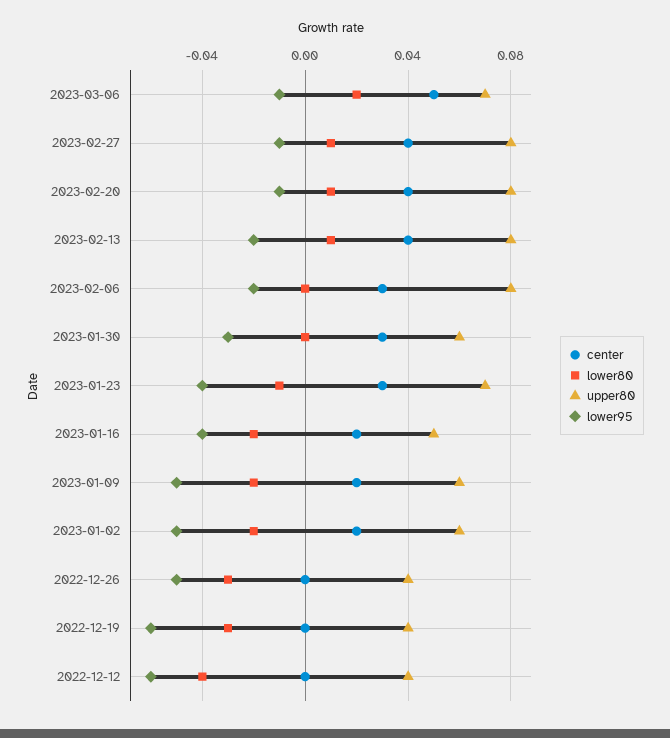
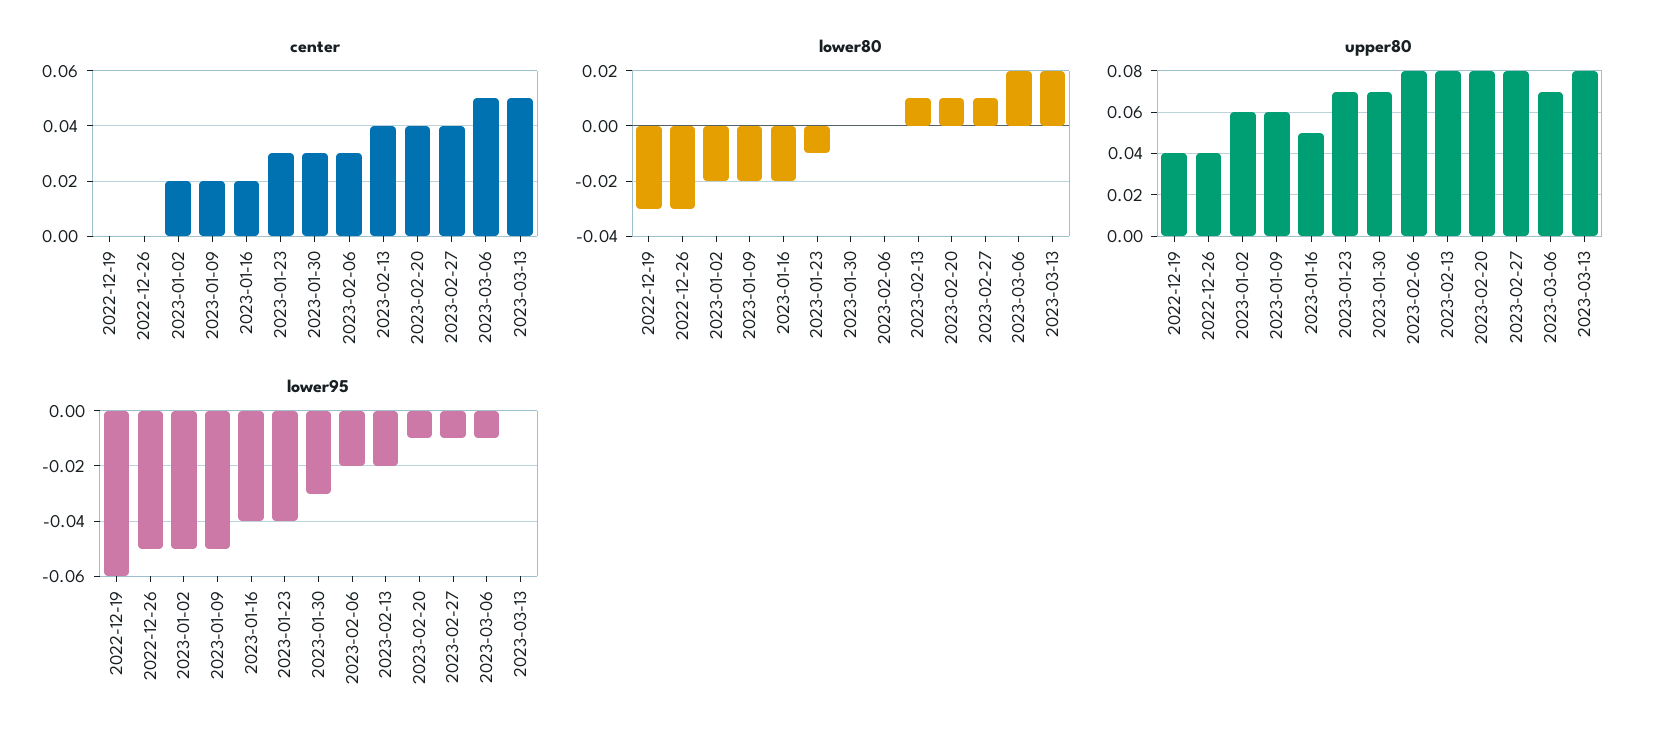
upper80, 2023-01-30: 0.06 -> 0.07
center, 2022-12-12: 0 -> none
lower80, 2022-12-12: -0.04 -> none
upper80, 2022-12-12: 0.04 -> none
lower95, 2022-12-12: -0.06 -> none
center, 2023-03-13: none -> 0.05
lower80, 2023-03-13: none -> 0.02
upper80, 2023-03-13: none -> 0.08
lower95, 2023-03-13: none -> 0

